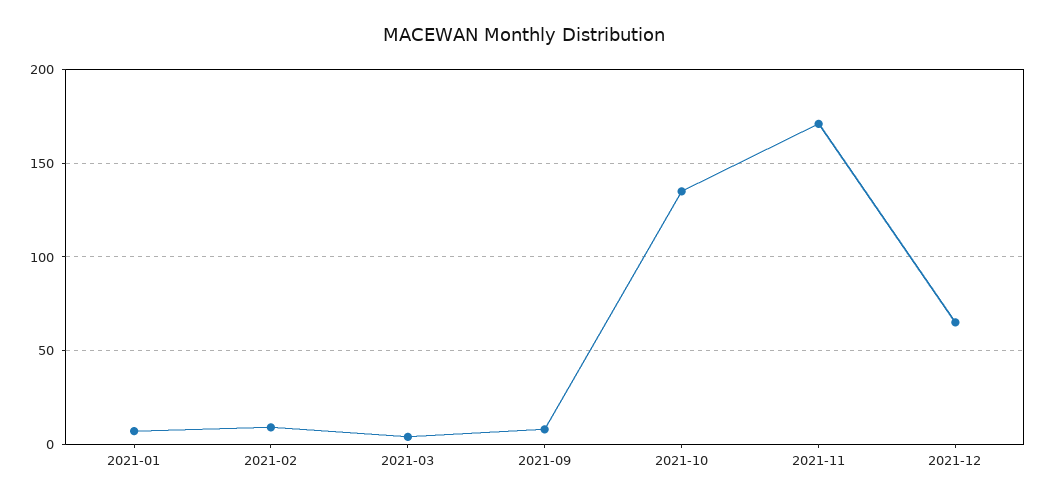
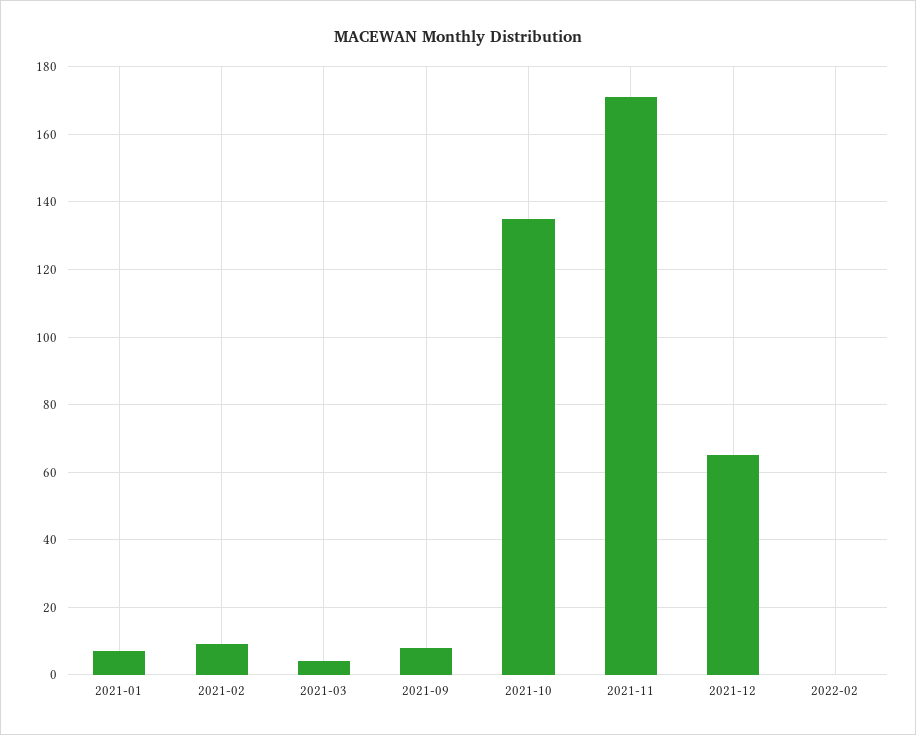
2022-02: none -> 0

